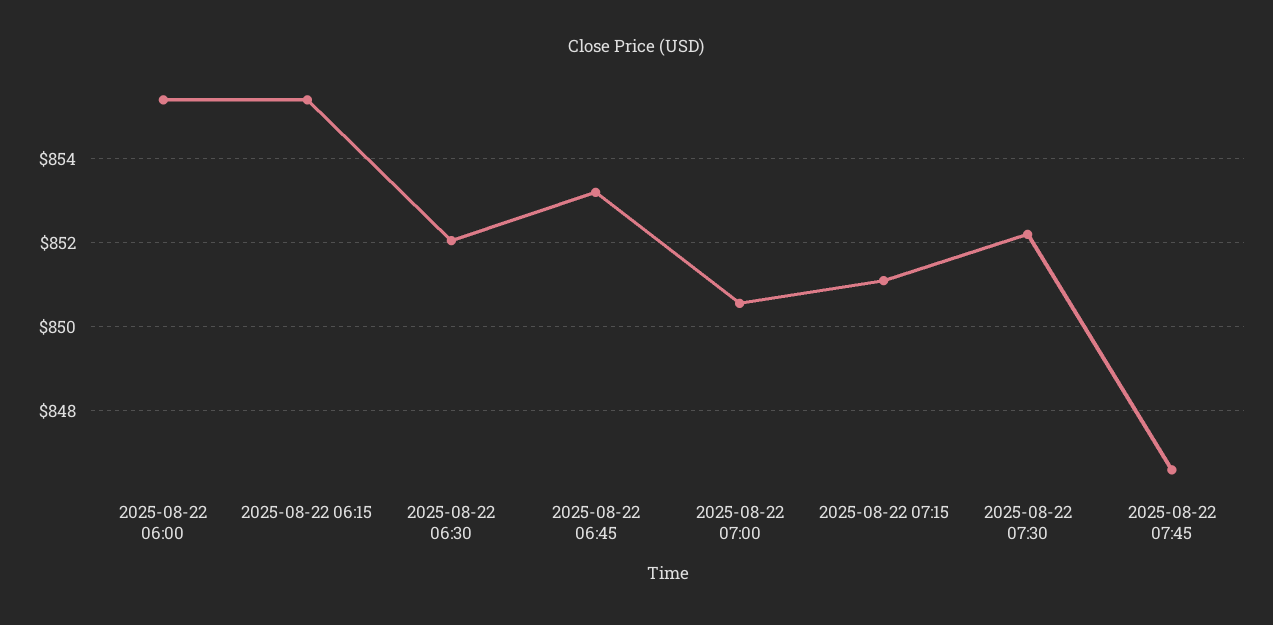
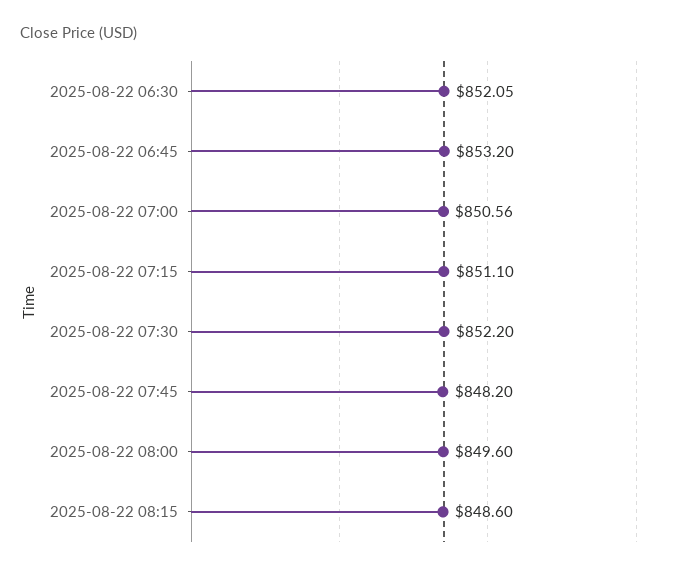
2025-08-22 06:00: 855.4 -> none
2025-08-22 06:15: 855.4 -> none
2025-08-22 07:45: 846.6 -> 848.2
2025-08-22 08:00: none -> 849.6
2025-08-22 08:15: none -> 848.6

